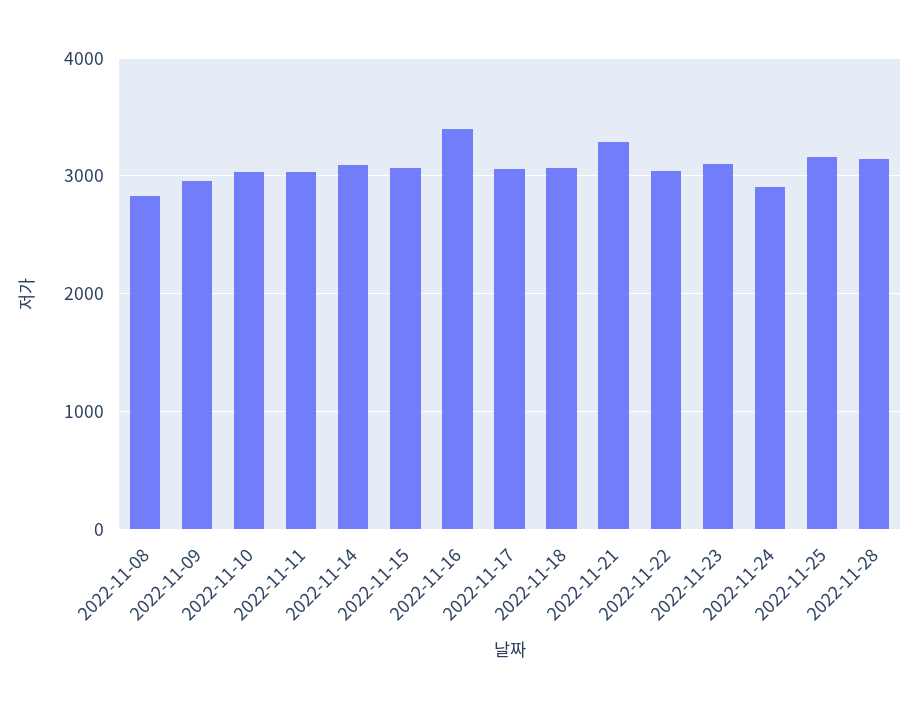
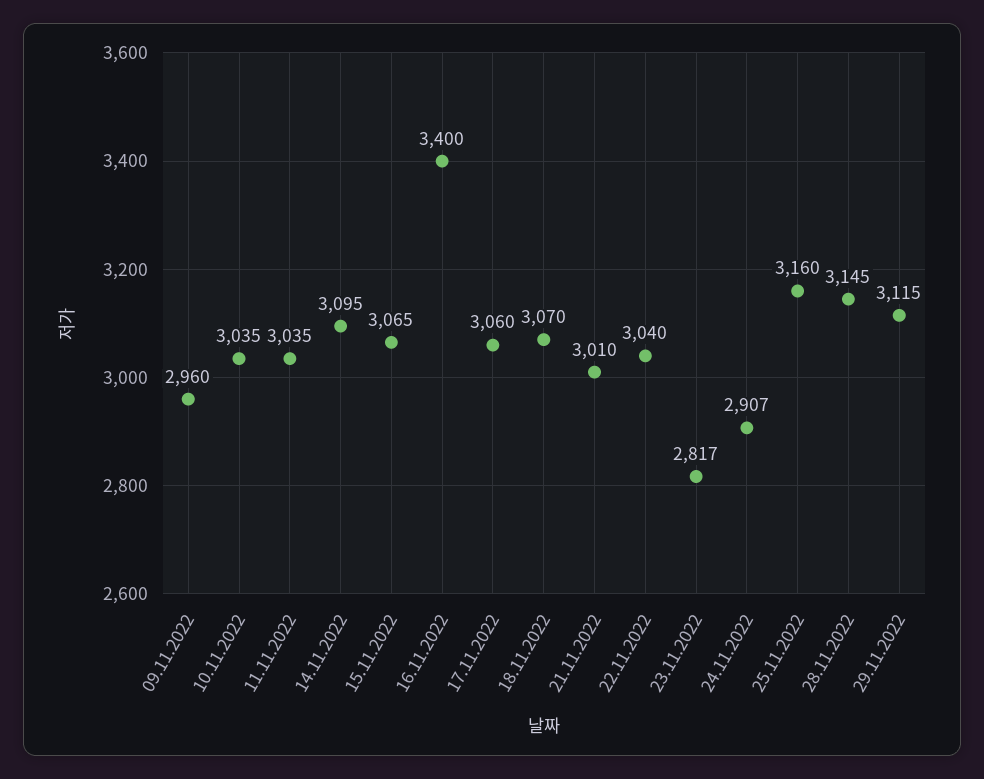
2022-11-08: 2800 -> none
2022-11-21: 3300 -> 3010
2022-11-23: 3100 -> 2817
29.11.2022: none -> 3115

